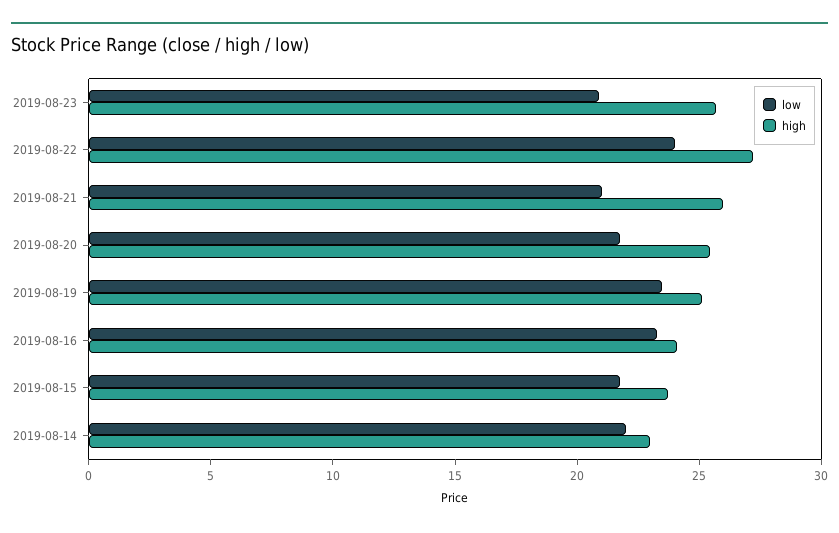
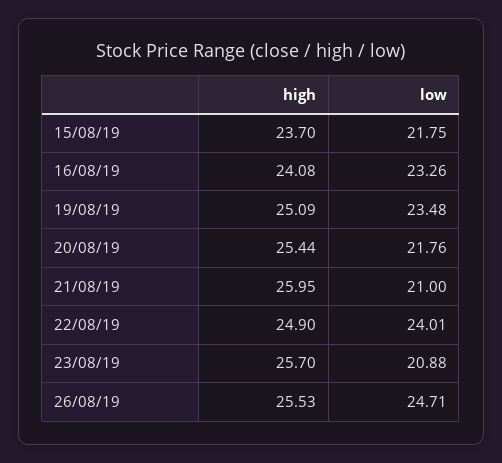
high, 2019-08-22: 27 -> 24.9
low, 2019-08-14: 22 -> none
high, 2019-08-14: 23 -> none
high, 26/08/19: none -> 25.53
low, 26/08/19: none -> 24.71

